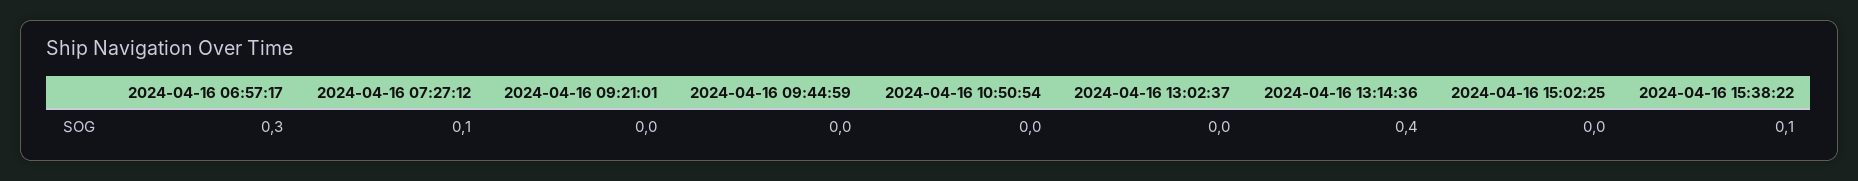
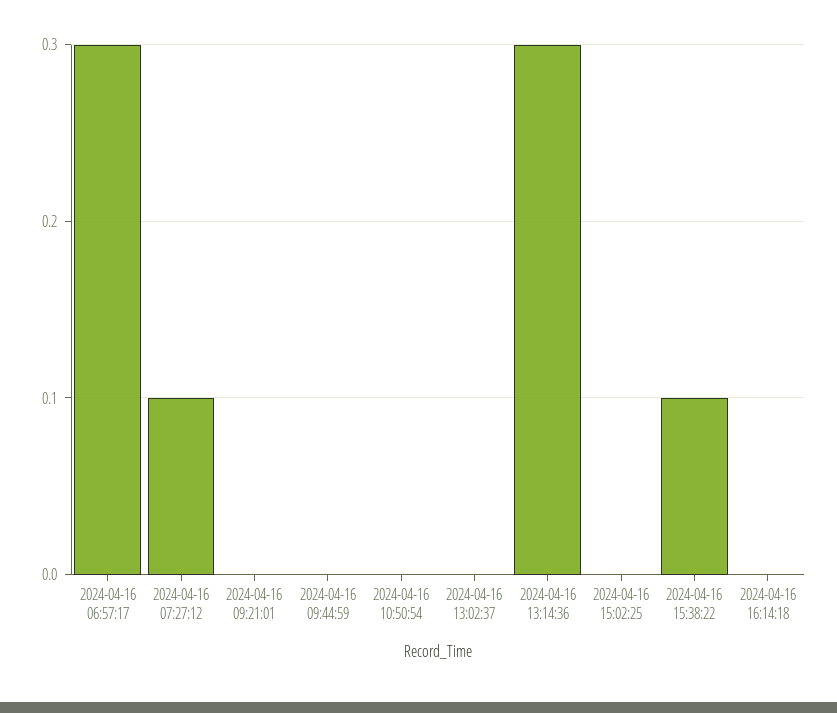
2024-04-16 13:14:36: 0.4 -> 0.3
2024-04-16 16:14:18: none -> 0

